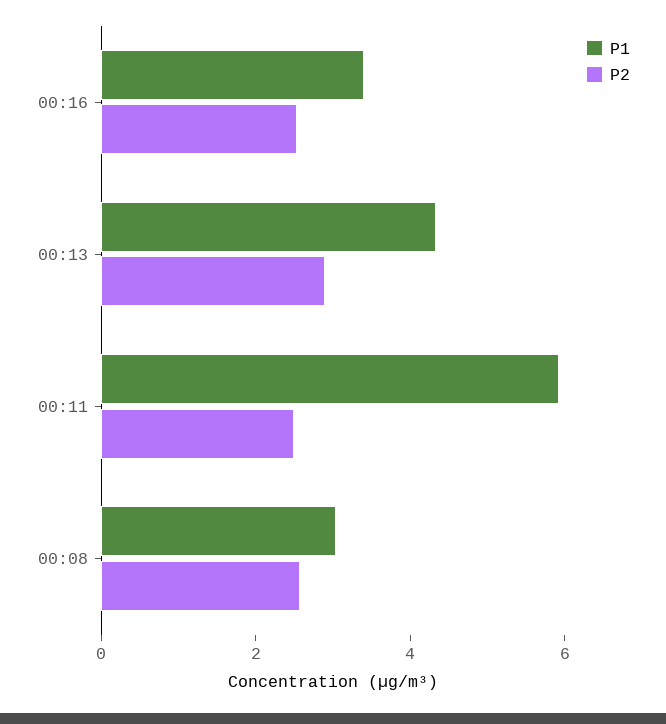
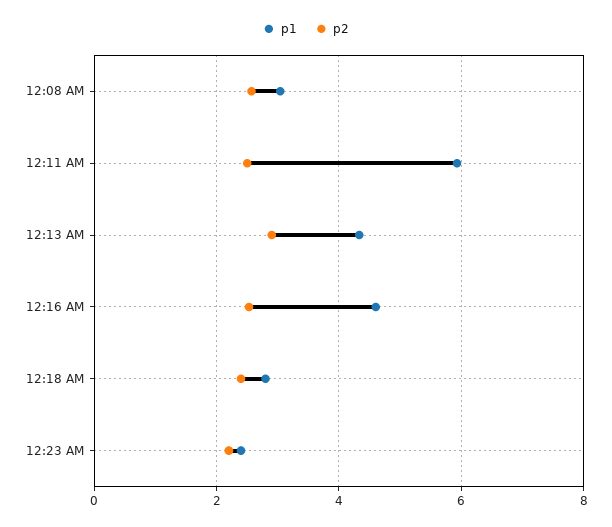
P1, 00:16: 3.5 -> 4.6
P1, 12:18 AM: none -> 2.8
P2, 12:18 AM: none -> 2.4
P1, 12:23 AM: none -> 2.4
P2, 12:23 AM: none -> 2.2

